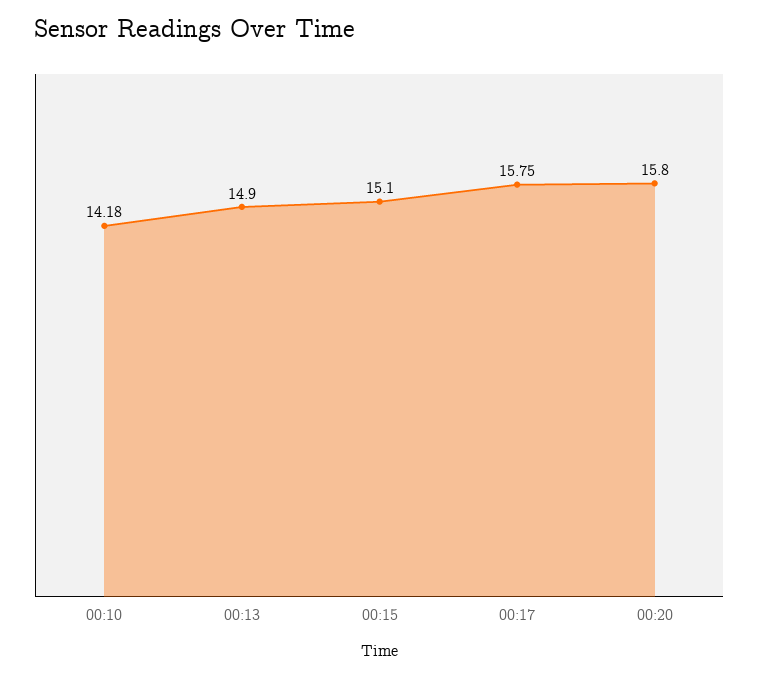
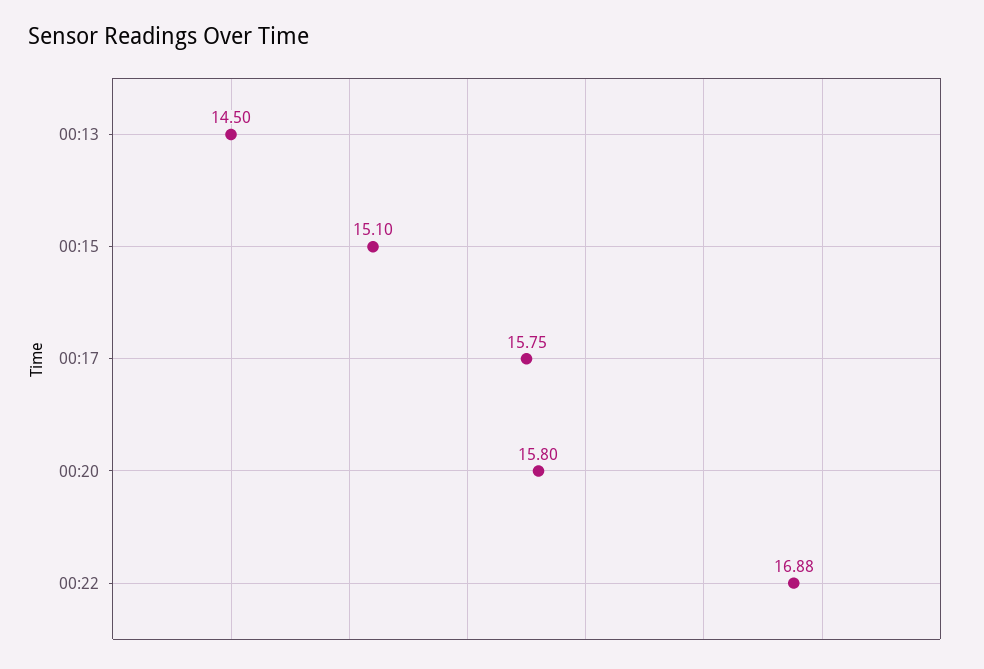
00:10: 14.18 -> none
00:13: 14.9 -> 14.5
00:22: none -> 16.88

